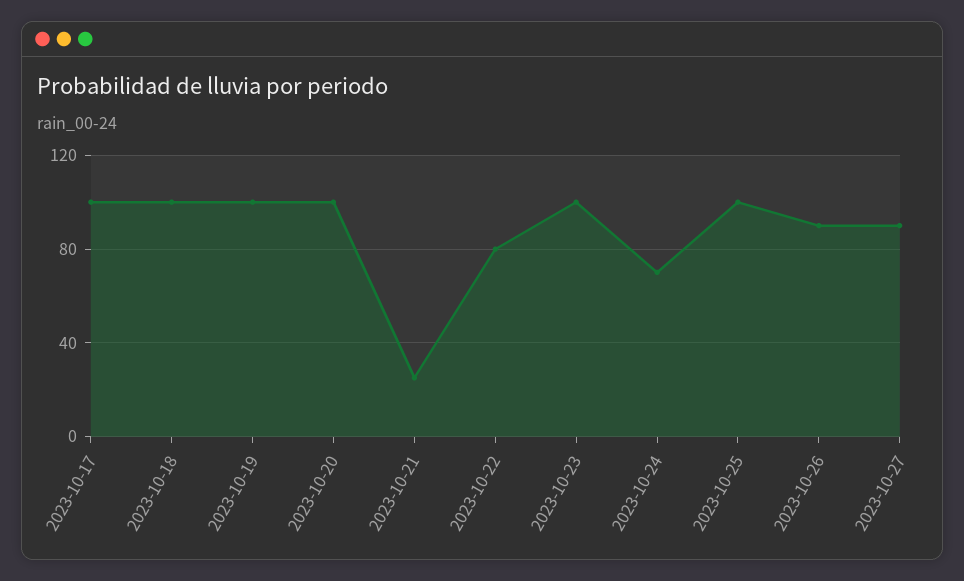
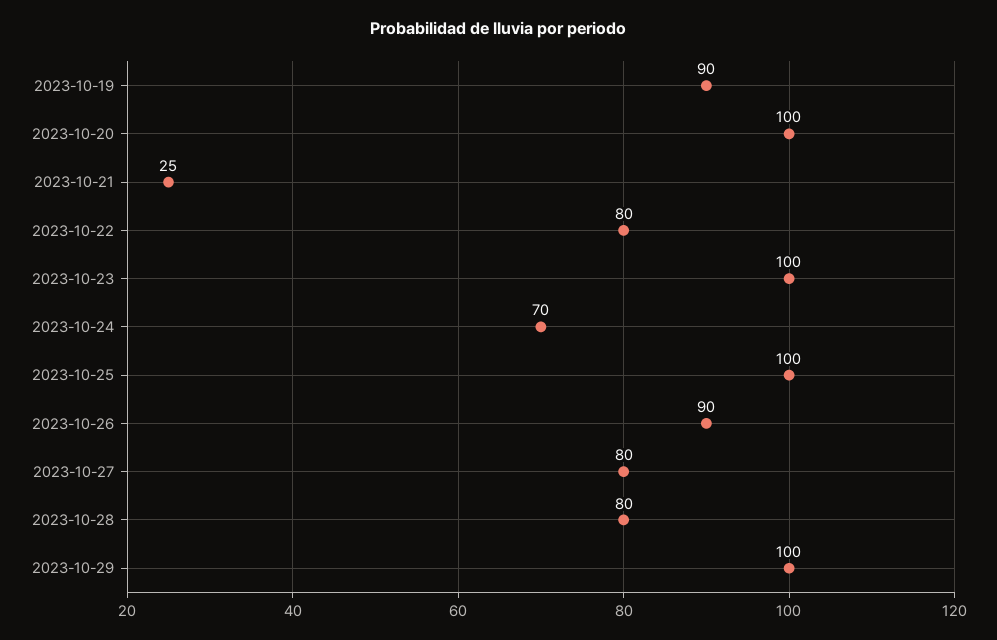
2023-10-17: 100 -> none
2023-10-18: 100 -> none
2023-10-19: 100 -> 90
2023-10-27: 90 -> 80
2023-10-28: none -> 80
2023-10-29: none -> 100

